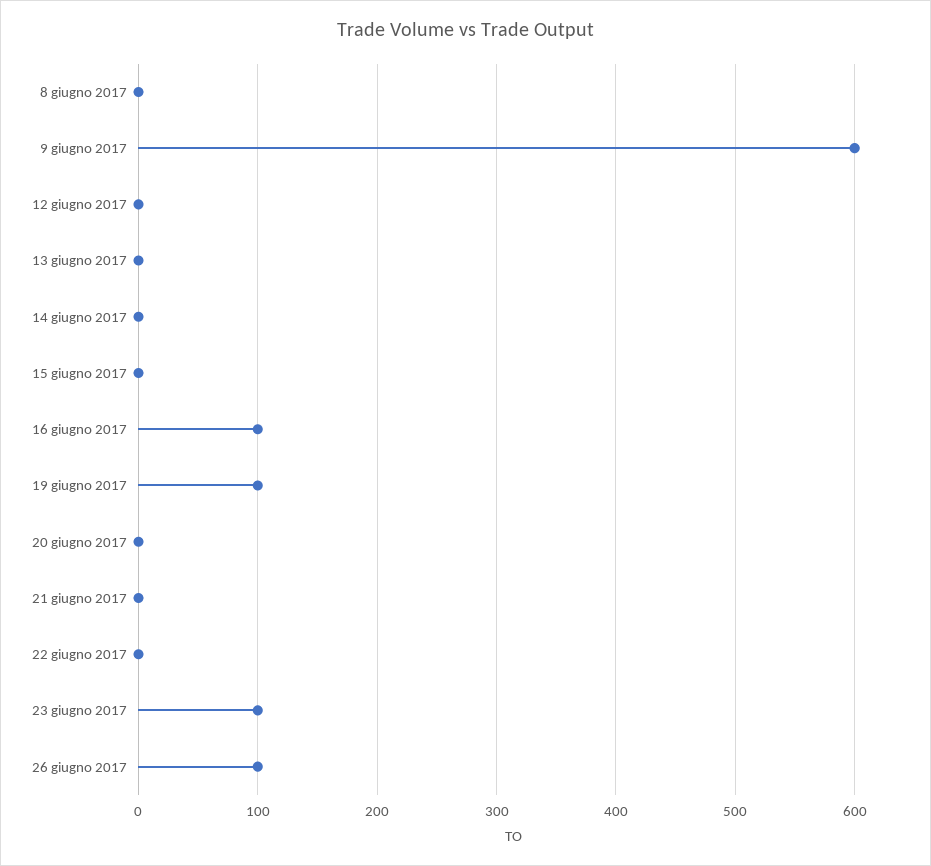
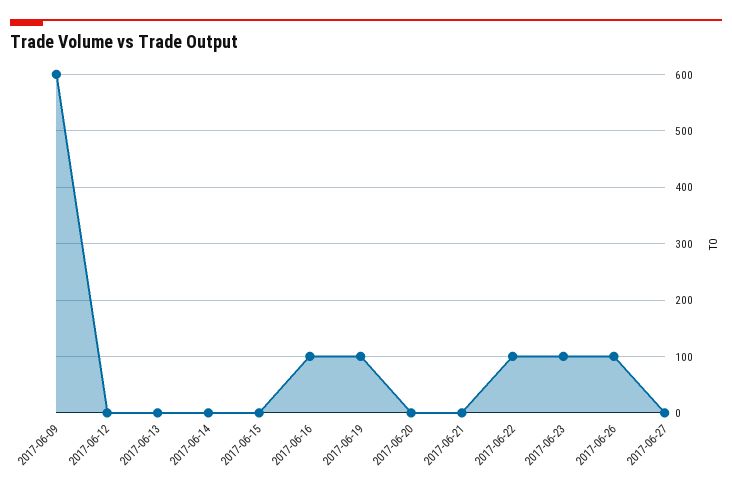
8 giugno 2017: 0 -> none
22 giugno 2017: 0 -> 100
2017-06-27: none -> 0

